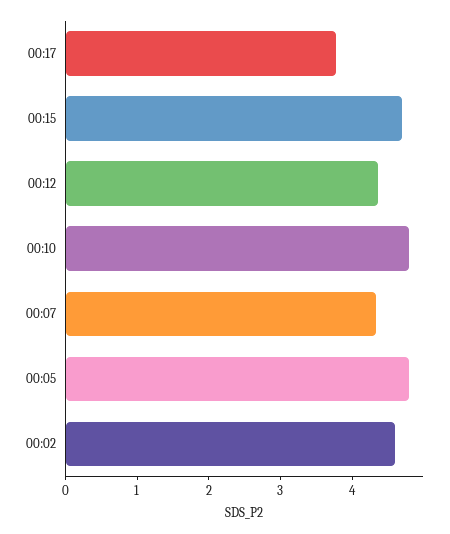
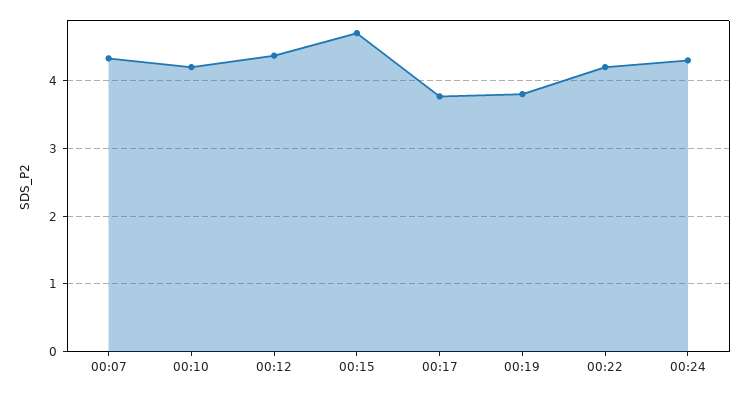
00:10: 4.8 -> 4.2
00:05: 4.8 -> none
00:02: 4.6 -> none
00:19: none -> 3.8
00:22: none -> 4.2
00:24: none -> 4.3

